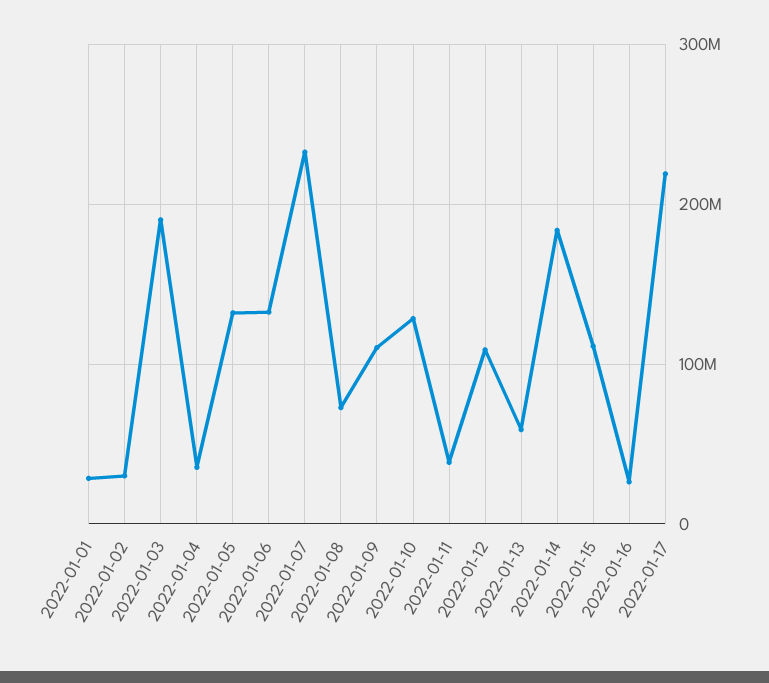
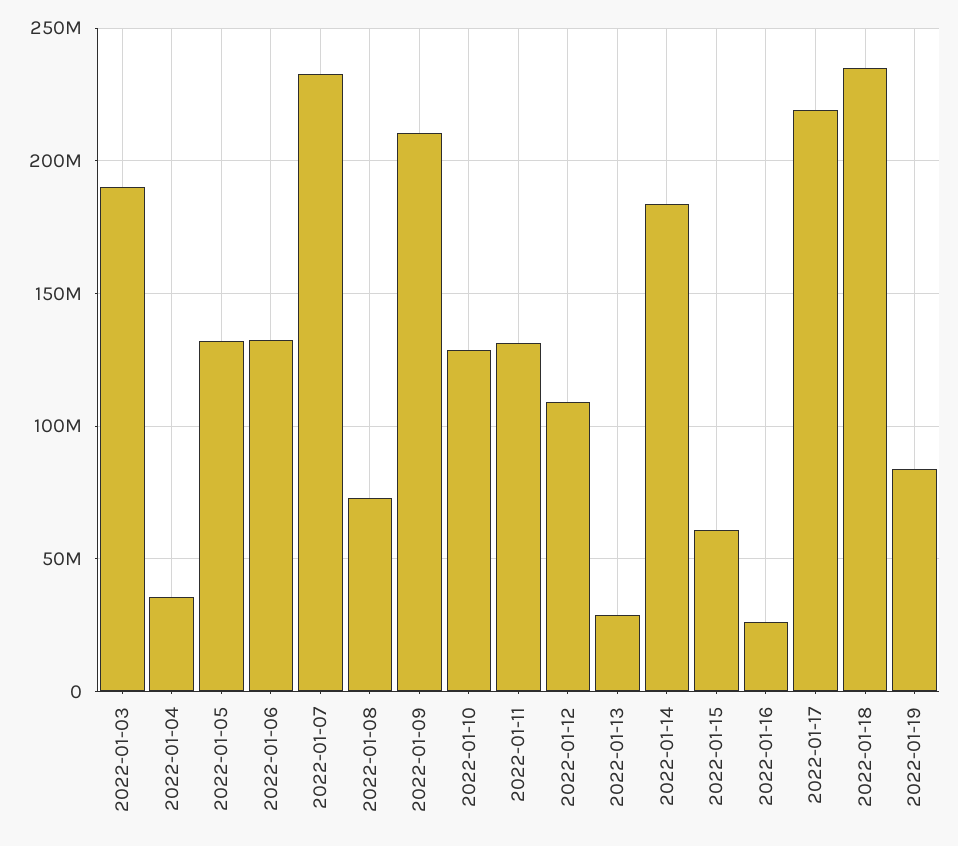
2022-01-01: 30000000 -> none
2022-01-02: 30000000 -> none
2022-01-09: 110000000 -> 210000000
2022-01-11: 40000000 -> 130000000
2022-01-13: 60000000 -> 30000000
2022-01-15: 110000000 -> 60000000
2022-01-18: none -> 235000000
2022-01-19: none -> 85000000

